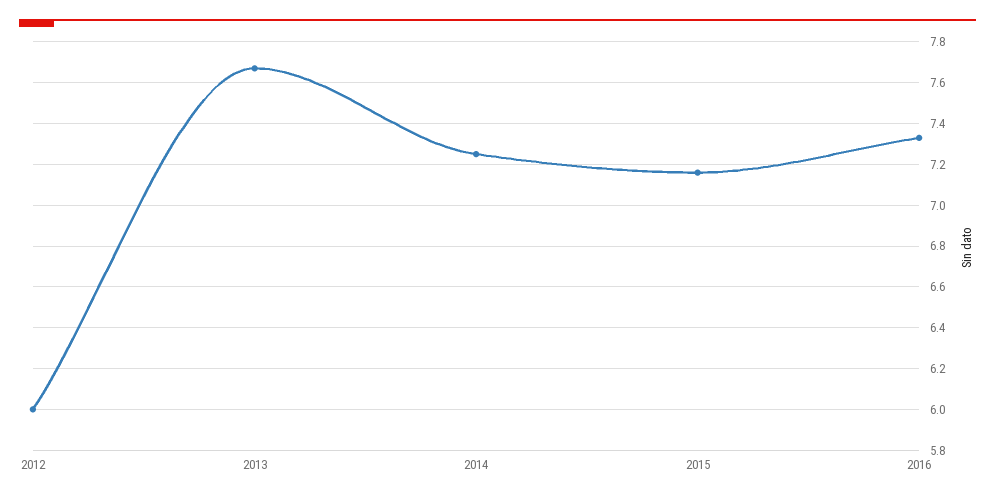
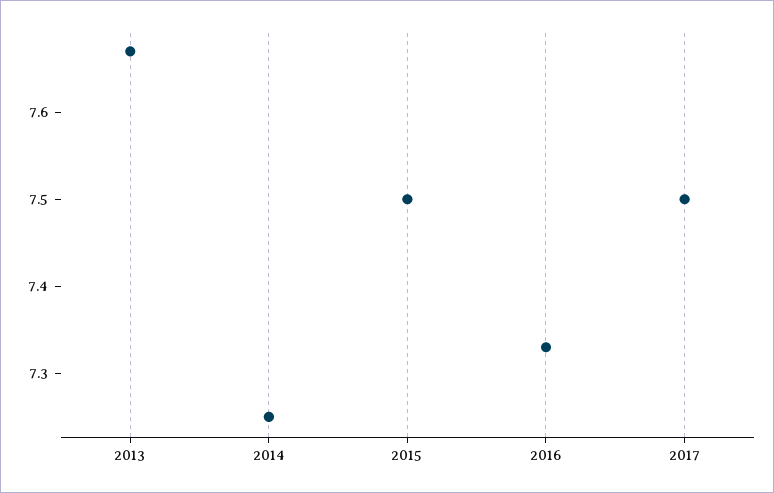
2012: 6 -> none
2015: 7.15 -> 7.5
2017: none -> 7.5

